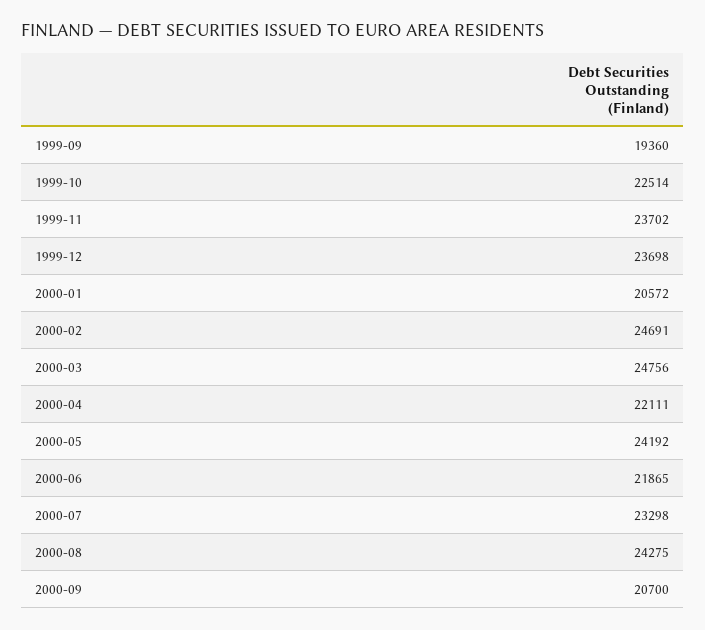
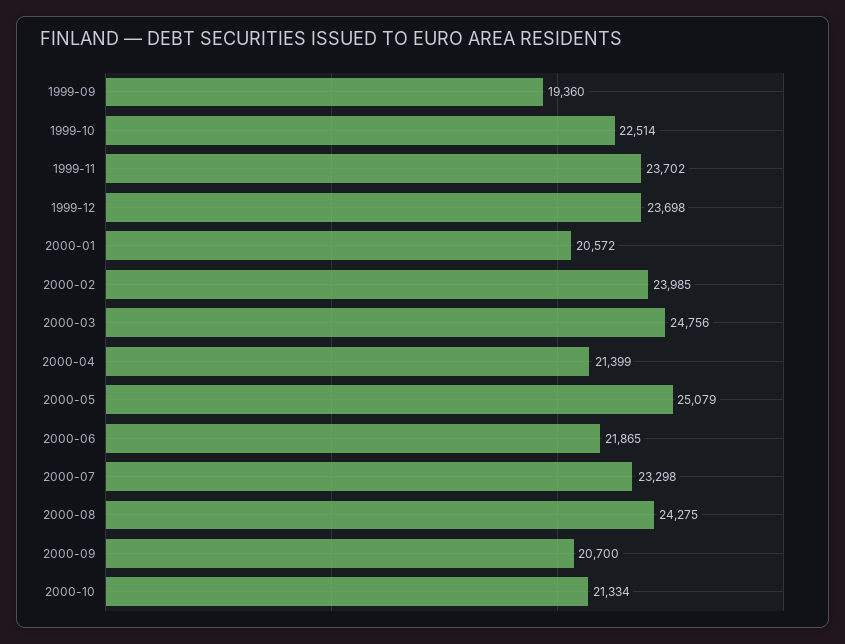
2000-02: 24691 -> 23985
2000-04: 22111 -> 21399
2000-05: 24192 -> 25079
2000-10: none -> 21334

